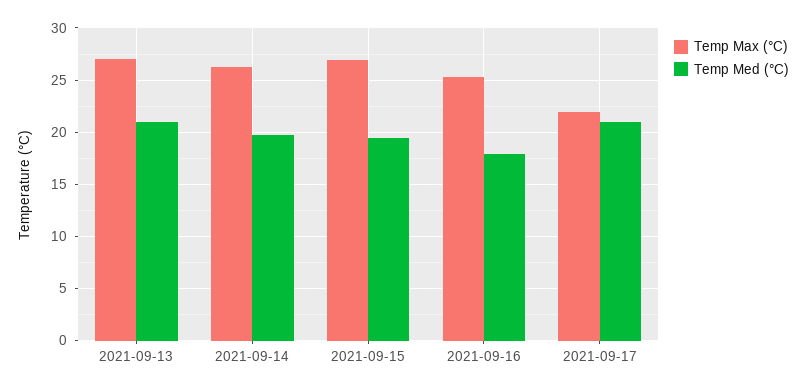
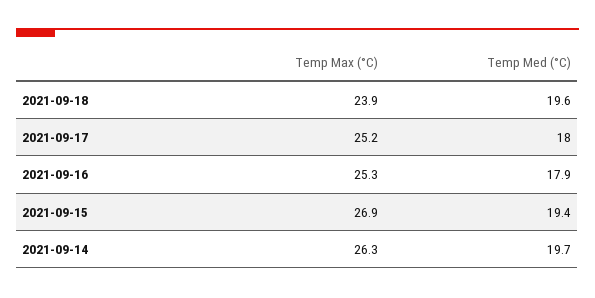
Temp Max (°C), 2021-09-13: 27 -> none
Temp Med (°C), 2021-09-13: 21 -> none
Temp Max (°C), 2021-09-17: 22 -> 25.2
Temp Med (°C), 2021-09-17: 21 -> 18
Temp Max (°C), 2021-09-18: none -> 23.9
Temp Med (°C), 2021-09-18: none -> 19.6

